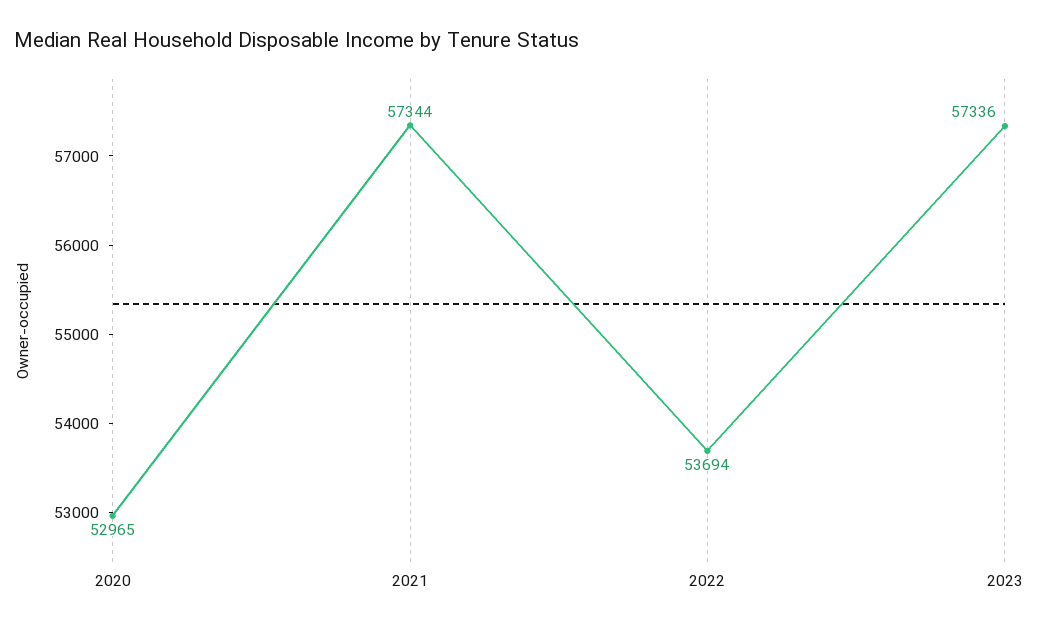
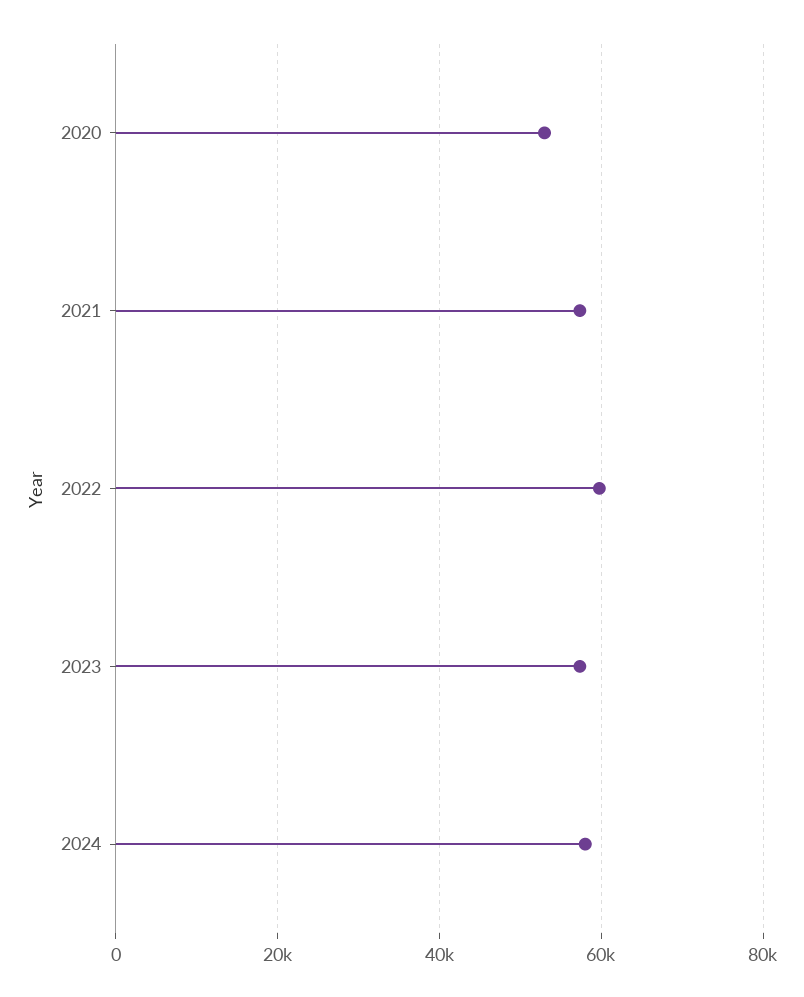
2022: 53694 -> 60000
2024: none -> 58000

